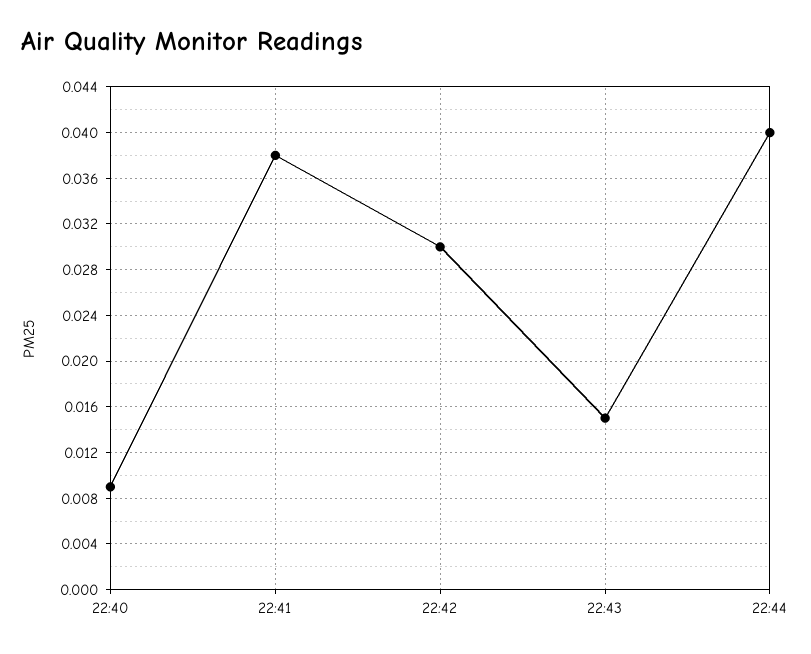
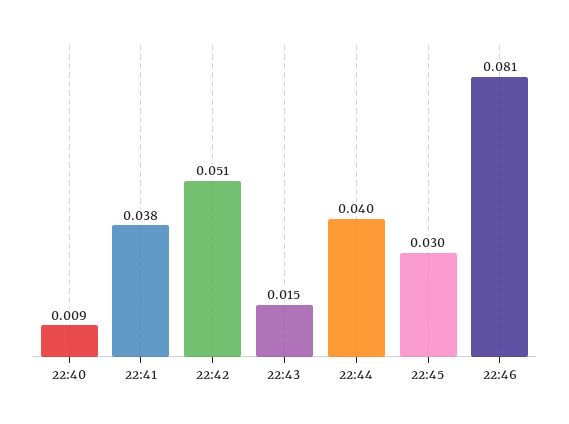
22:42: 0.03 -> 0.051
22:45: none -> 0.03
22:46: none -> 0.081

